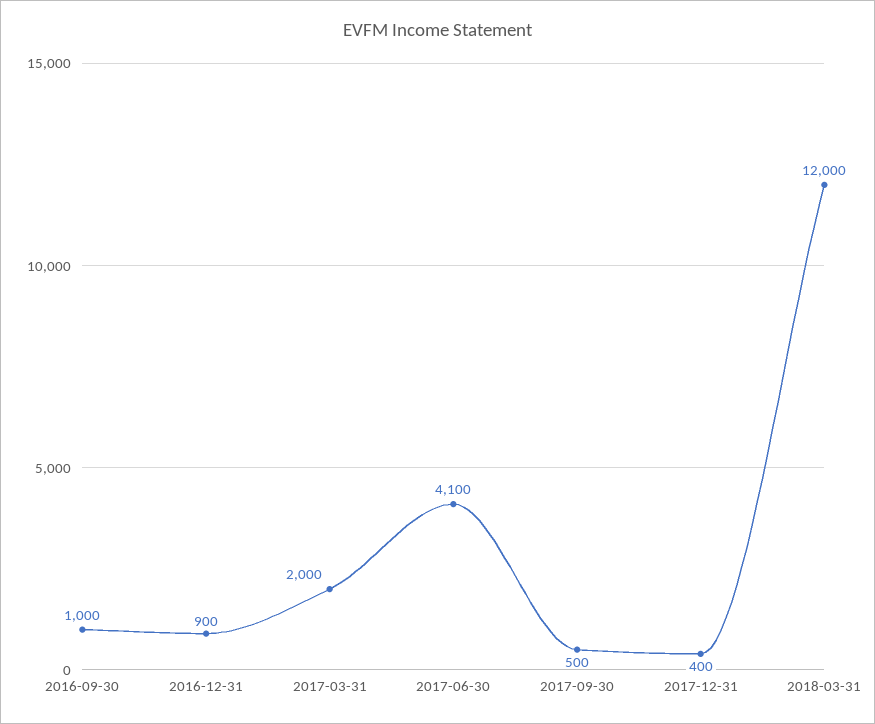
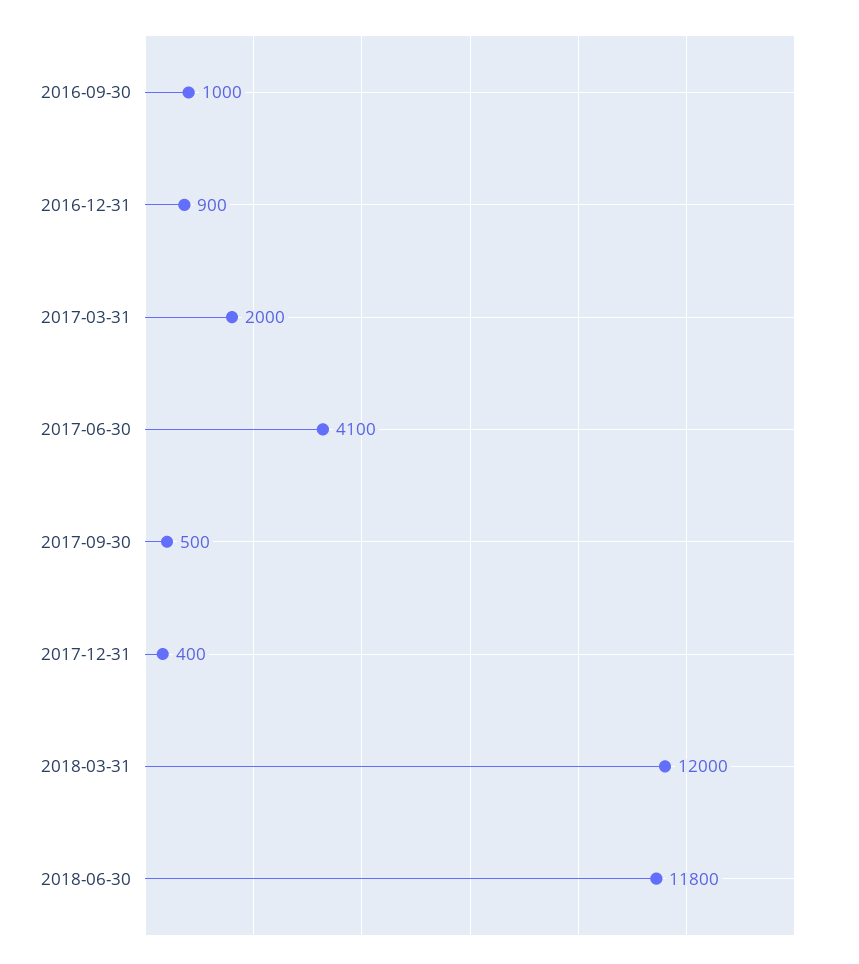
2018-06-30: none -> 11800

